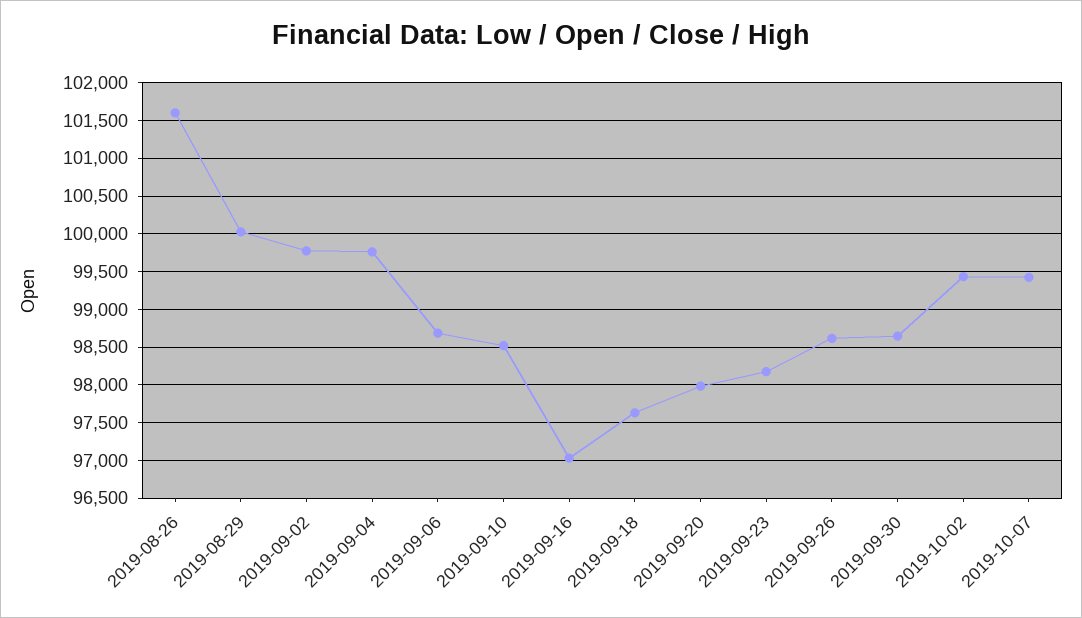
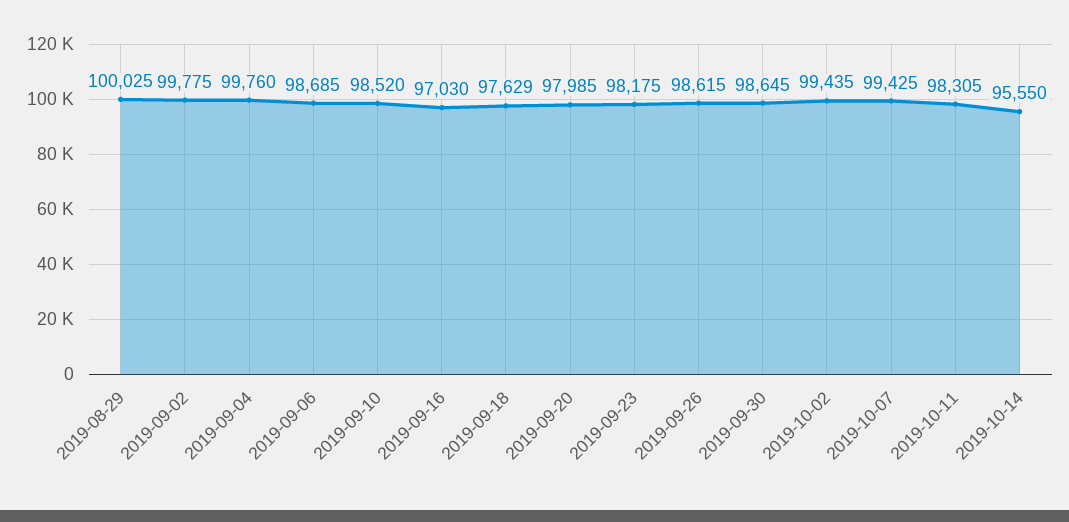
2019-08-26: 101600 -> none
2019-10-11: none -> 98305
2019-10-14: none -> 95550

